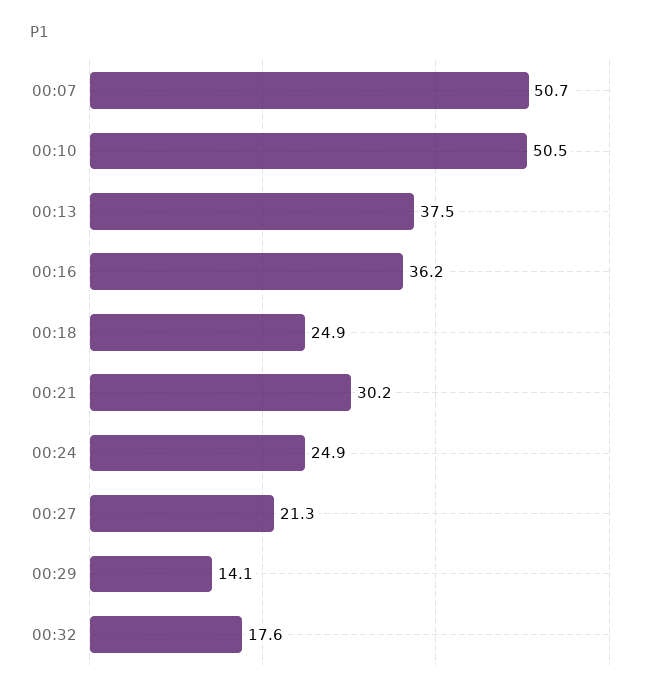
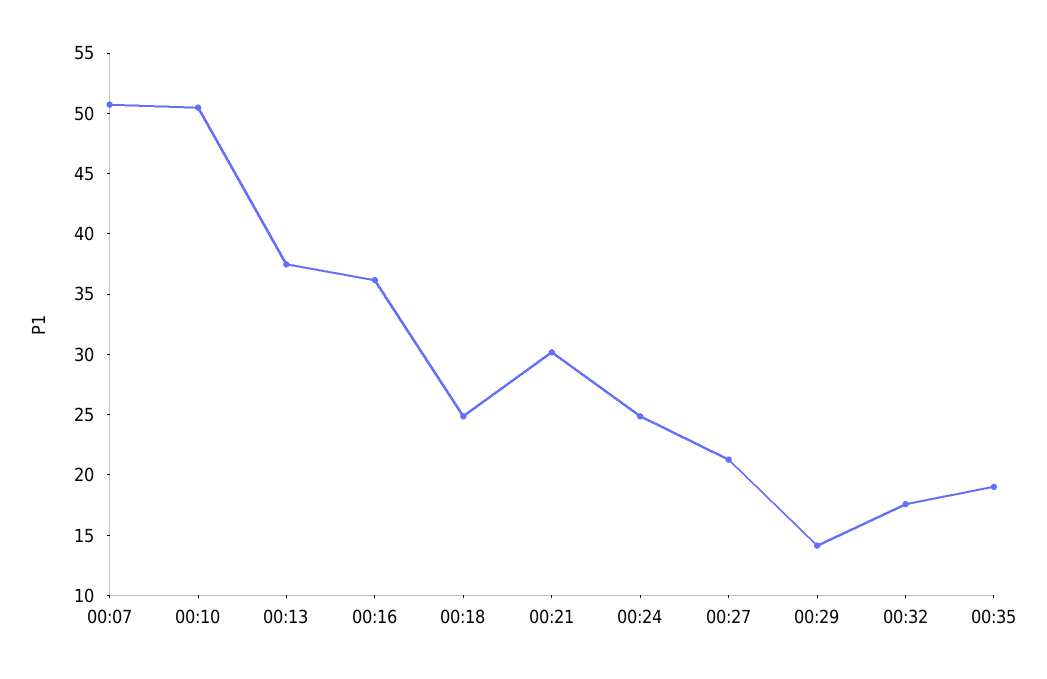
00:35: none -> 19

